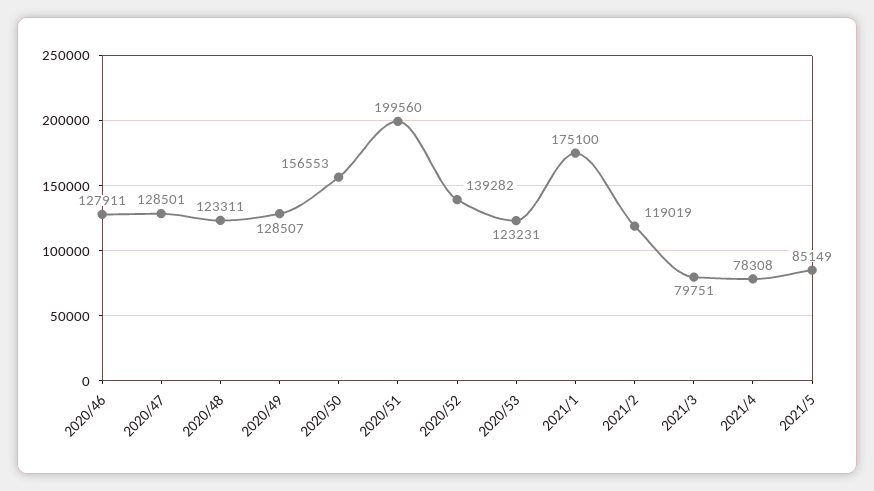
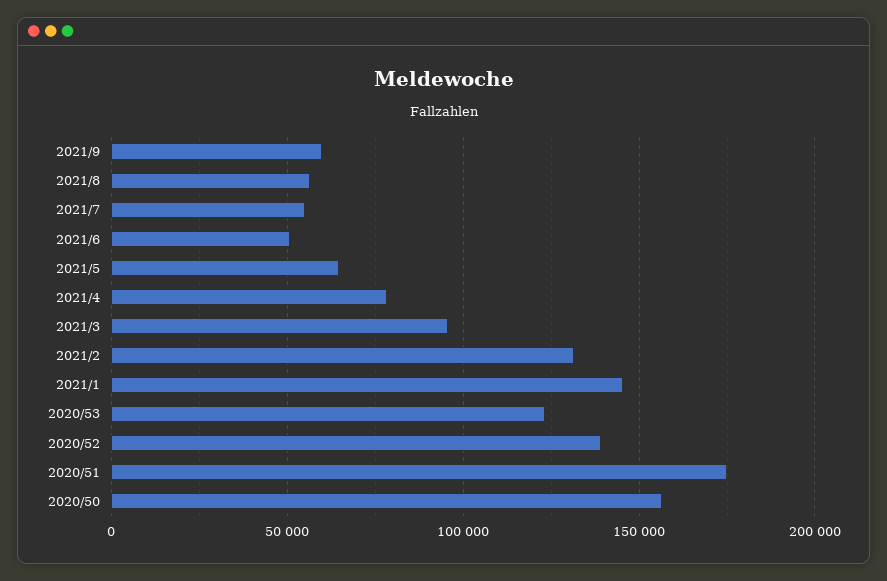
2020/46: 127911 -> none
2020/47: 128501 -> none
2020/48: 123311 -> none
2020/49: 128507 -> none
2020/51: 199560 -> 175000
2021/1: 175100 -> 145000
2021/2: 119019 -> 130000
2021/3: 79751 -> 95000
2021/5: 85149 -> 65000
2021/9: none -> 60000
2021/8: none -> 55000
2021/7: none -> 55000
2021/6: none -> 50000

